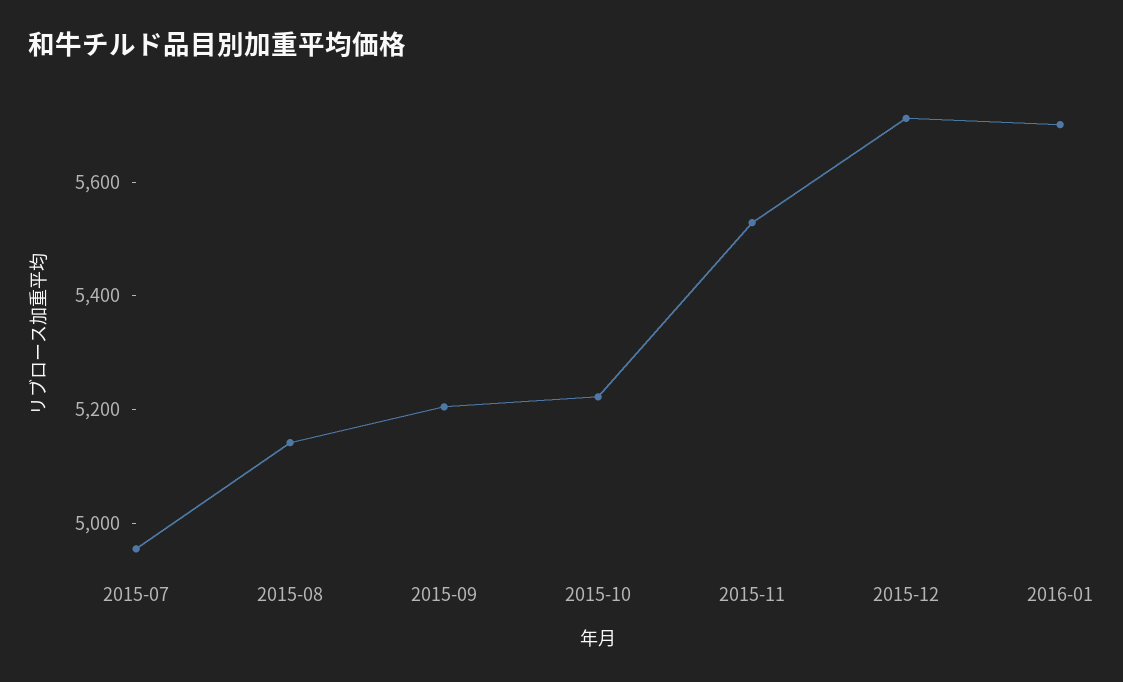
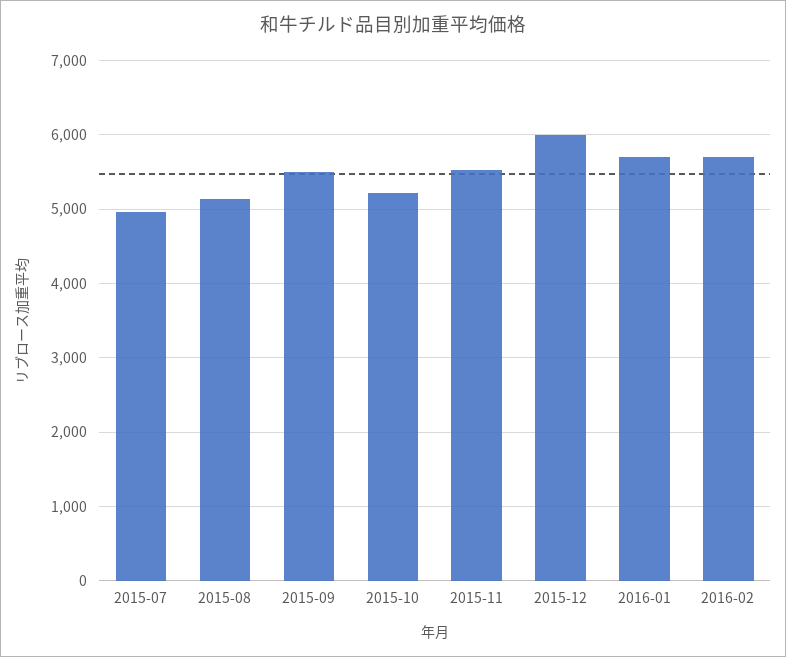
2015-09: 5200 -> 5500
2015-12: 5700 -> 6000
2016-02: none -> 5700

